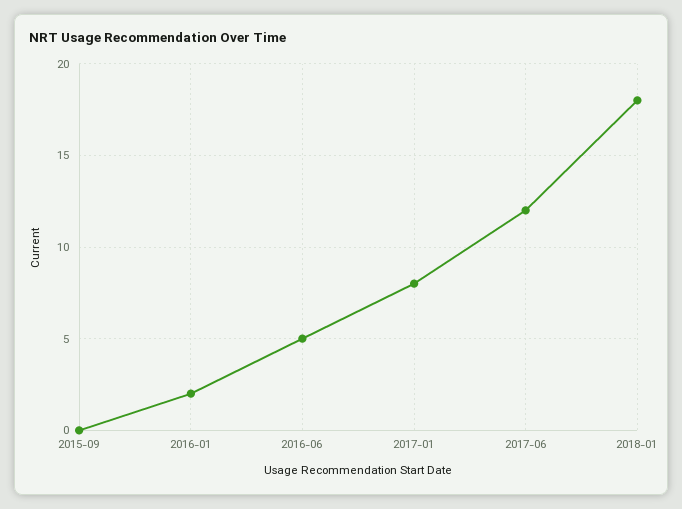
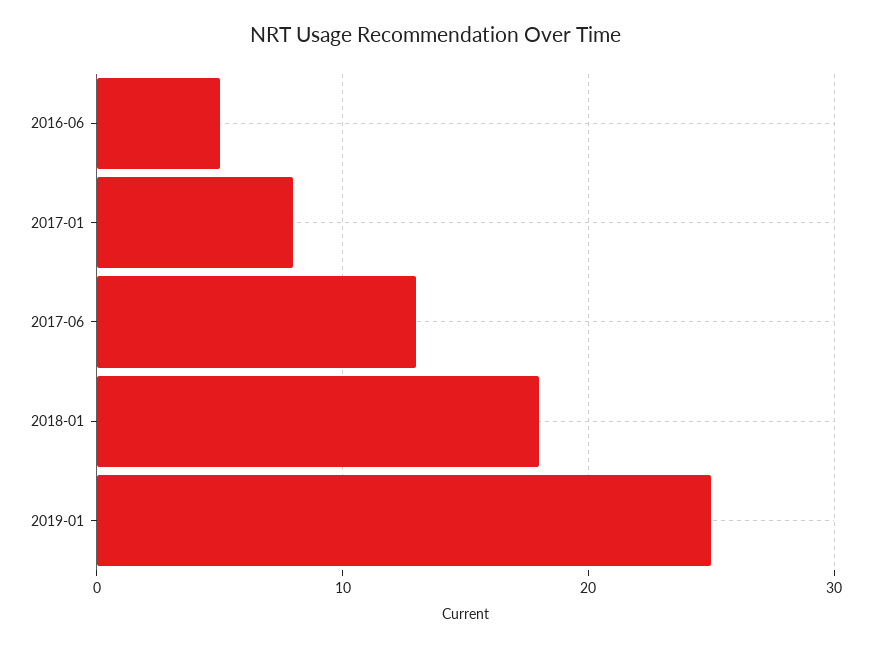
2015-09: 0 -> none
2016-01: 2 -> none
2017-06: 12 -> 13
2019-01: none -> 25

